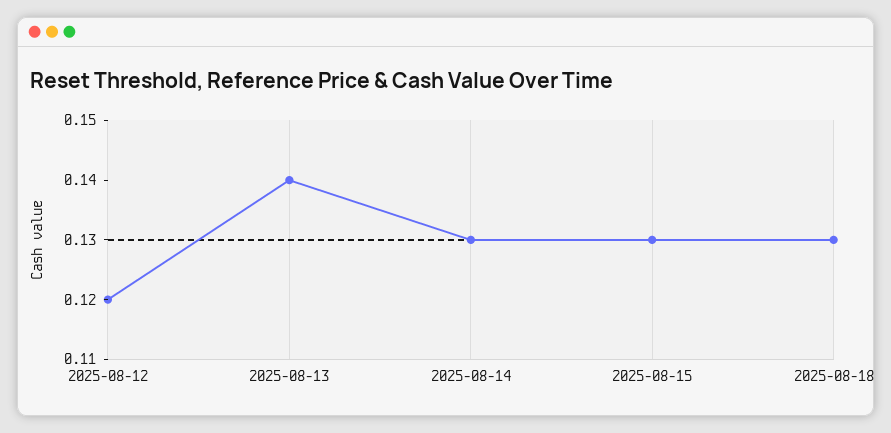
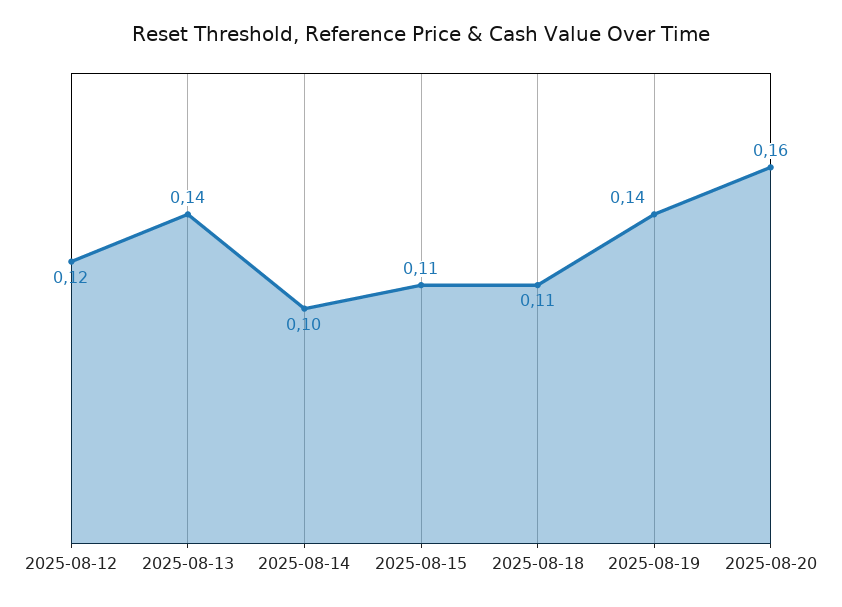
2025-08-14: 0.13 -> 0.1
2025-08-15: 0.13 -> 0.11
2025-08-18: 0.13 -> 0.11
2025-08-19: none -> 0.14
2025-08-20: none -> 0.16

